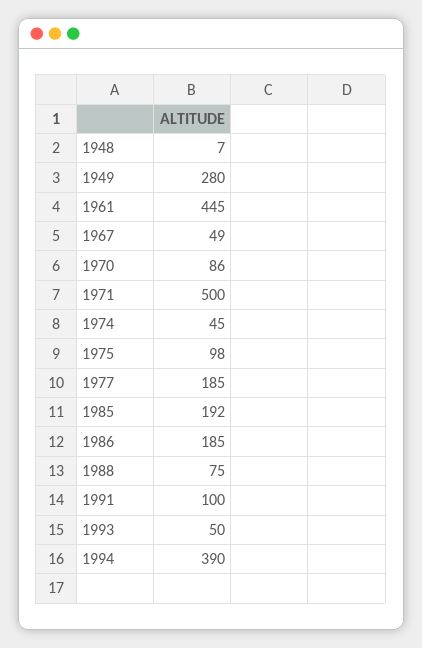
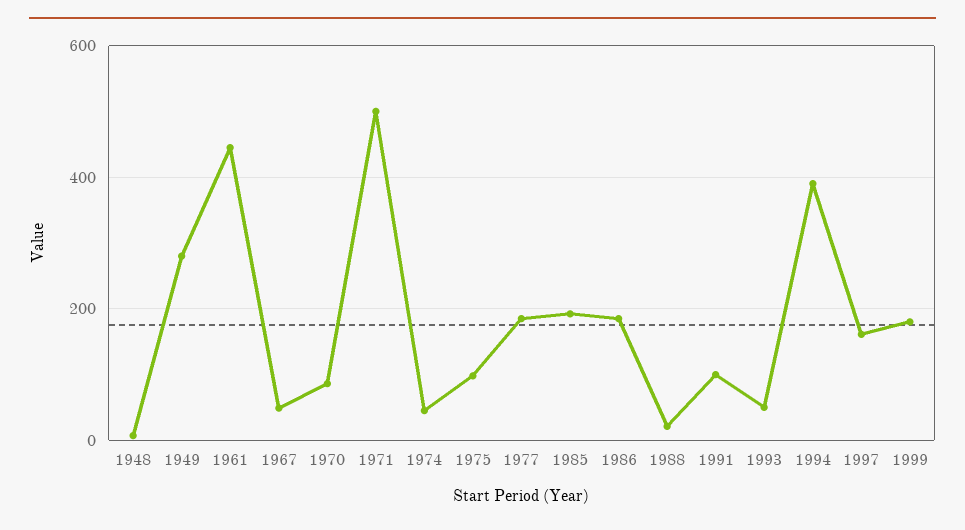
1988: 75 -> 20
1997: none -> 160
1999: none -> 180

